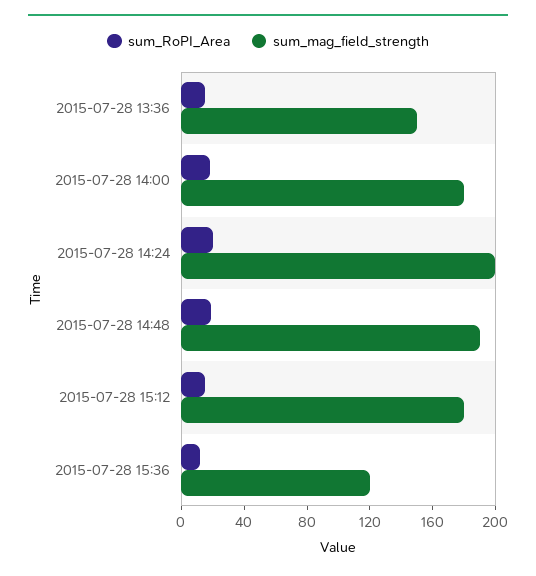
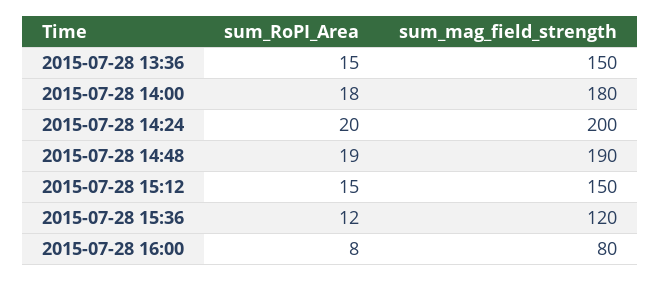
sum_mag_field_strength, 2015-07-28 15:12: 180 -> 150
sum_RoPI_Area, 2015-07-28 16:00: none -> 8
sum_mag_field_strength, 2015-07-28 16:00: none -> 80

